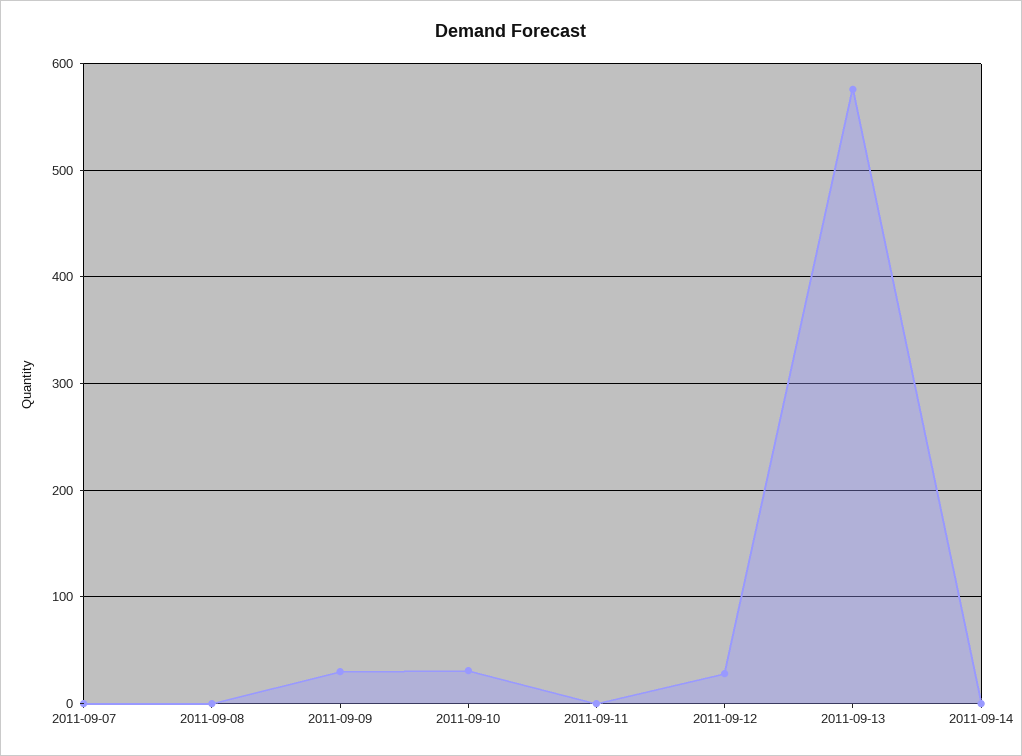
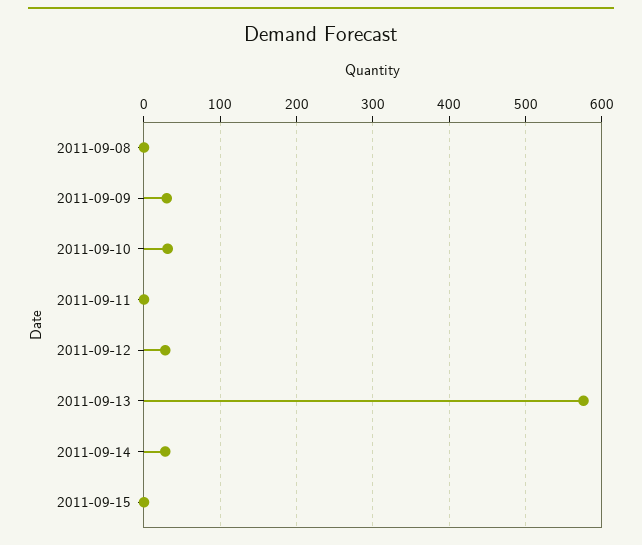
2011-09-07: 0 -> none
2011-09-14: 0 -> 30
2011-09-15: none -> 0

